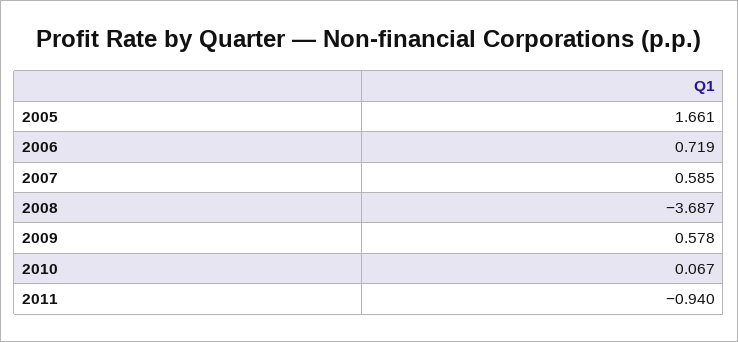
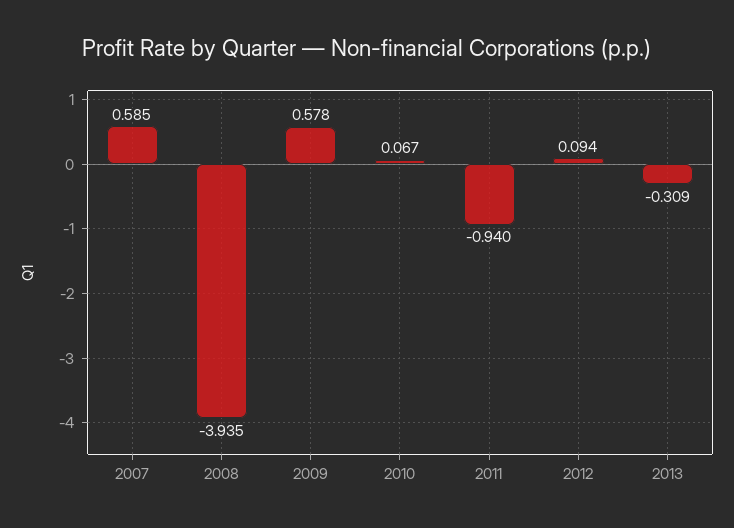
2005: 1.661 -> none
2006: 0.719 -> none
2008: -3.687 -> -3.935
2012: none -> 0.094
2013: none -> -0.309

